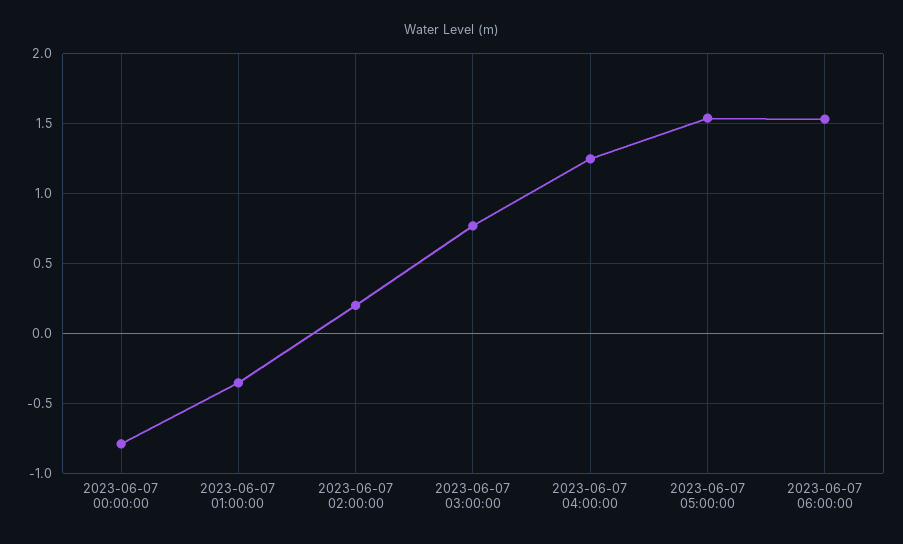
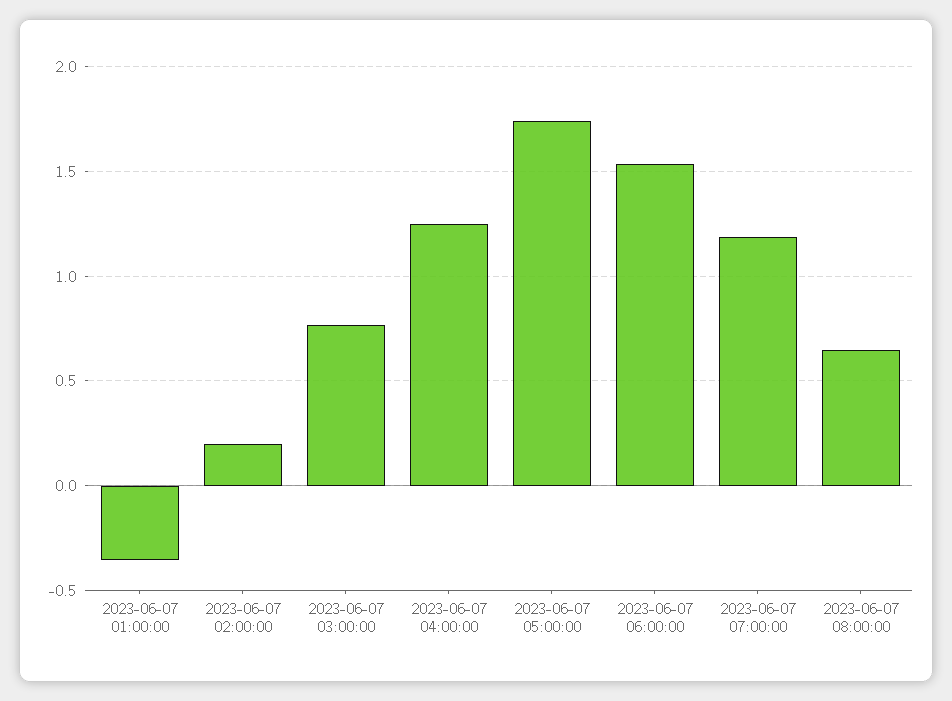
2023-06-07 00:00:00: -0.8 -> none
2023-06-07 05:00:00: 1.55 -> 1.75
2023-06-07 07:00:00: none -> 1.2
2023-06-07 08:00:00: none -> 0.65

